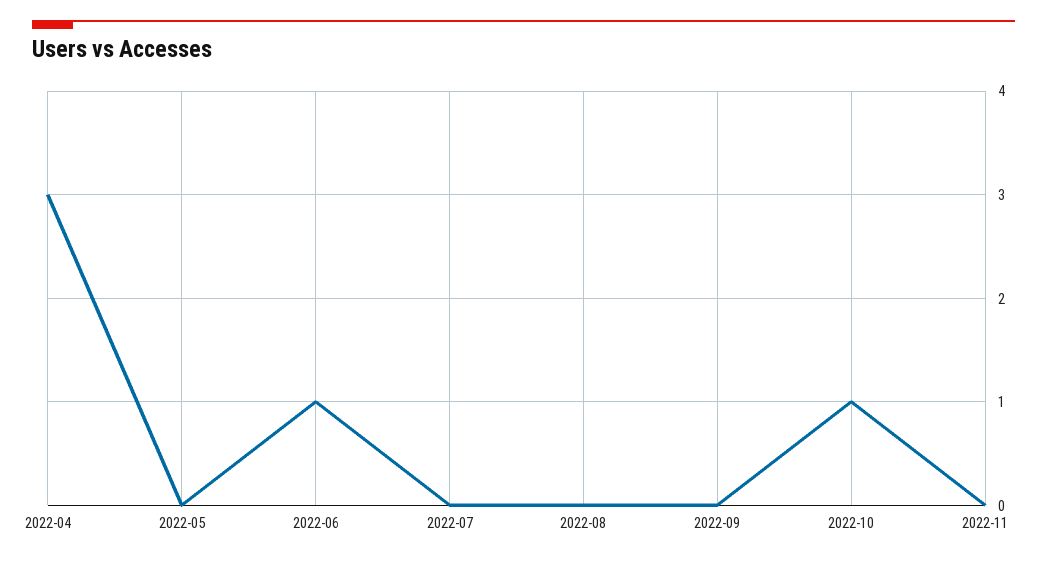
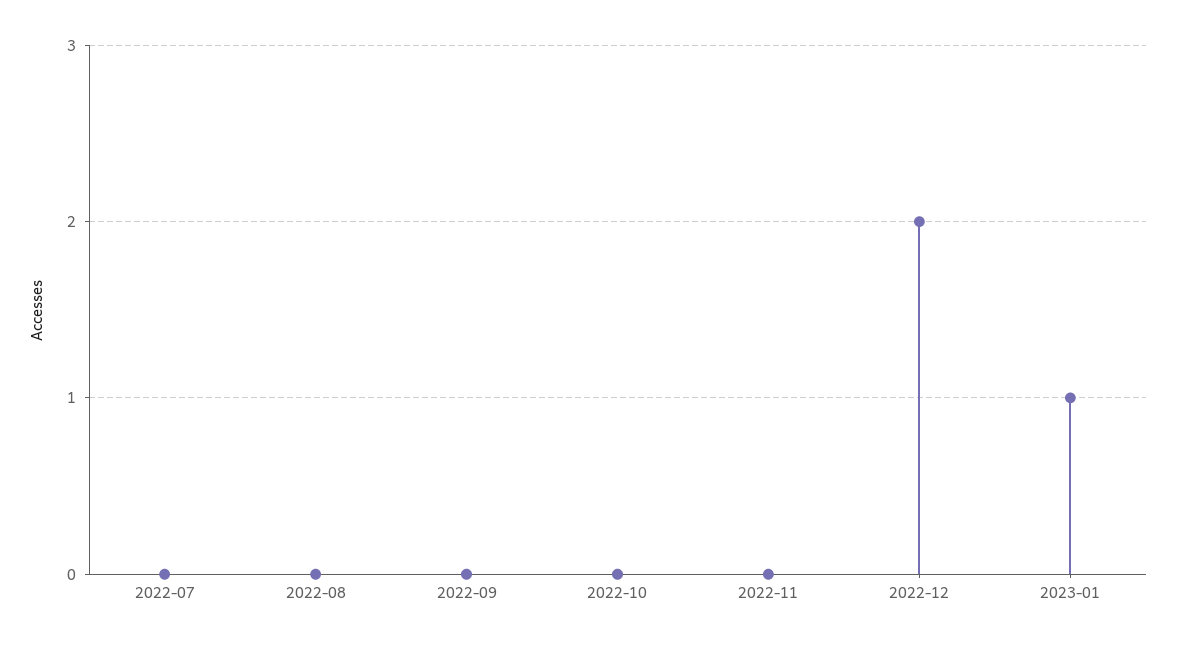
2022-04: 3 -> none
2022-05: 0 -> none
2022-06: 1 -> none
2022-10: 1 -> 0
2022-12: none -> 2
2023-01: none -> 1

